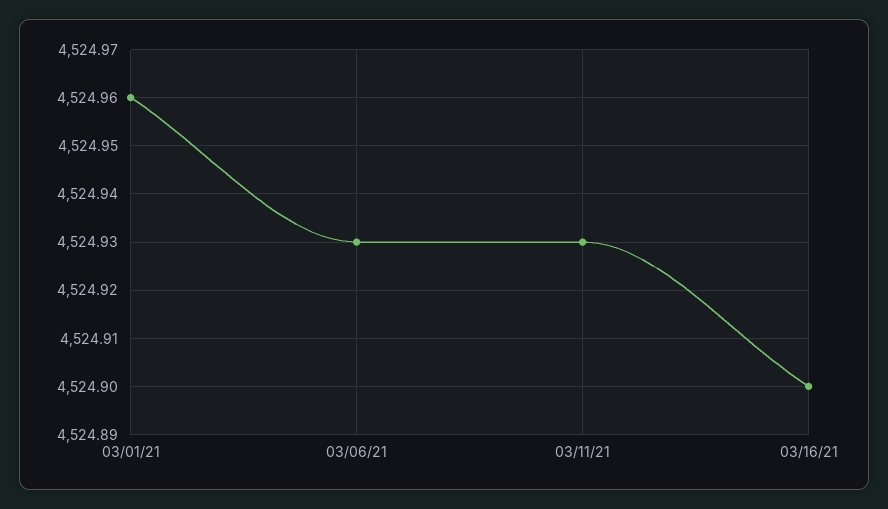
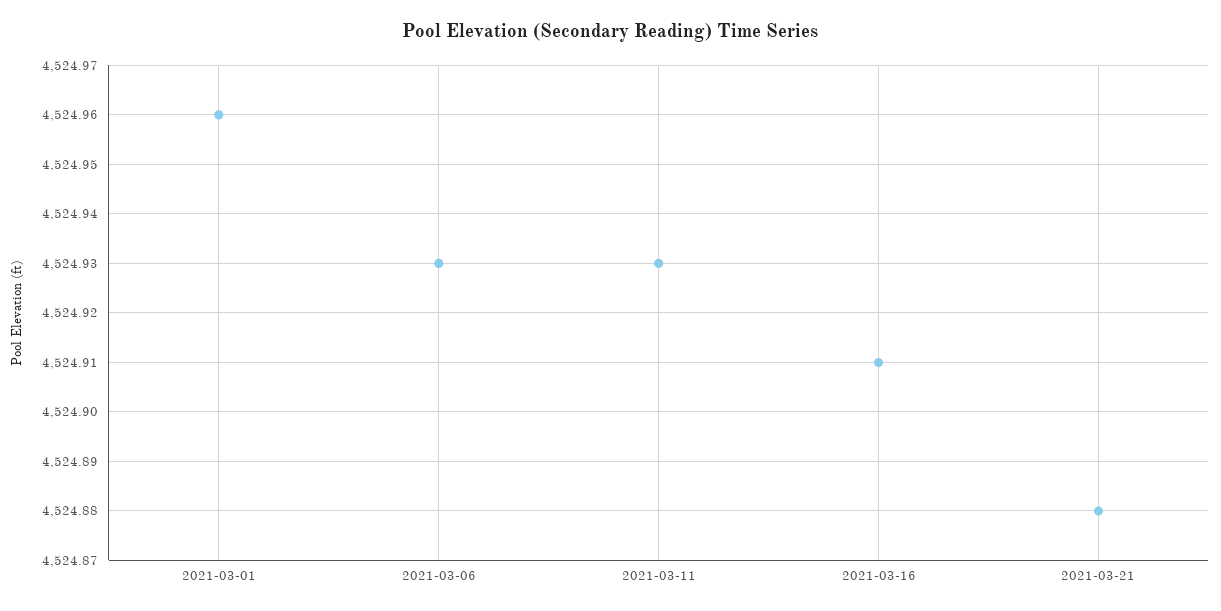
03/16/21: 4524.9 -> 4524.91
2021-03-21: none -> 4524.88

